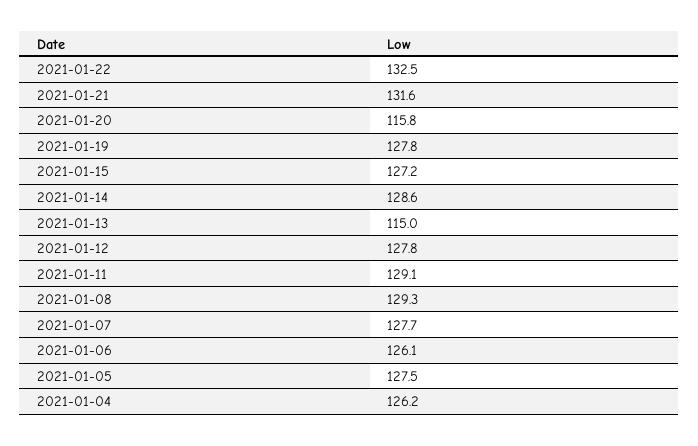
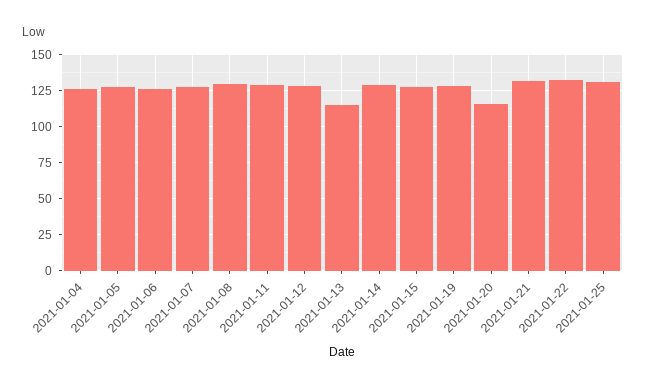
2021-01-25: none -> 130

